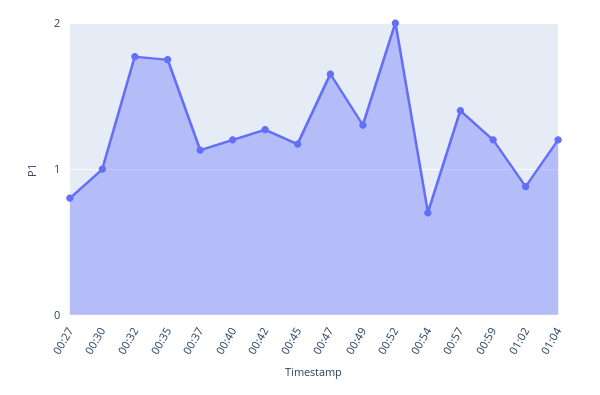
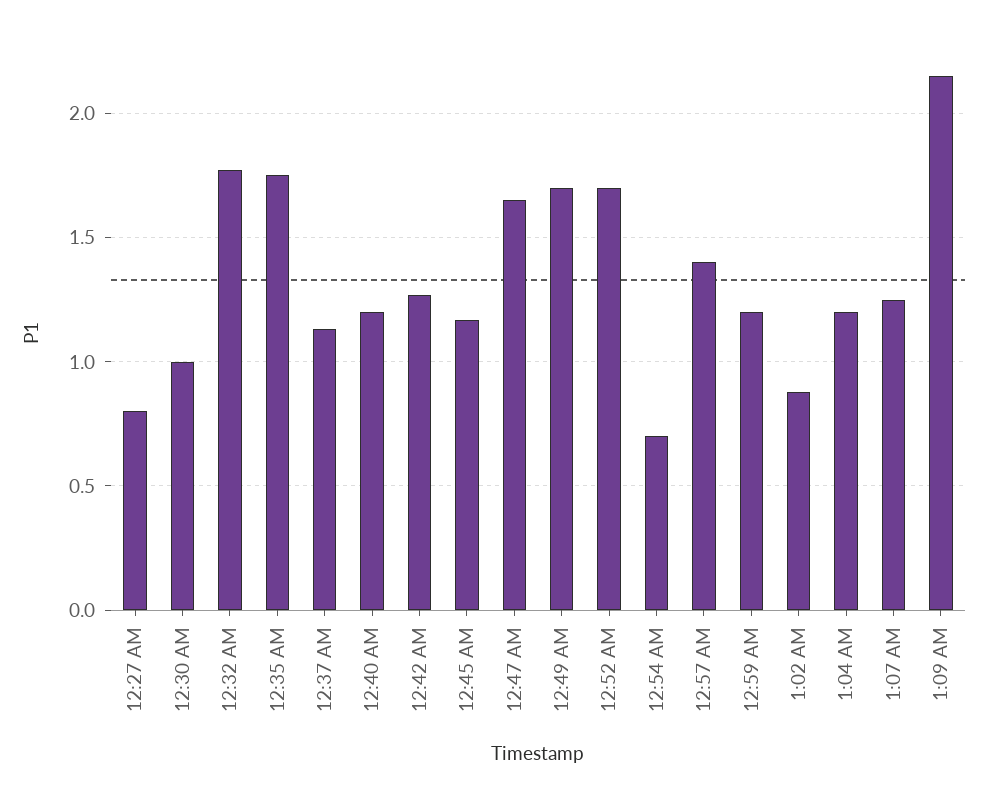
00:49: 1.3 -> 1.7
00:52: 2 -> 1.7
1:07 AM: none -> 1.25
1:09 AM: none -> 2.15

